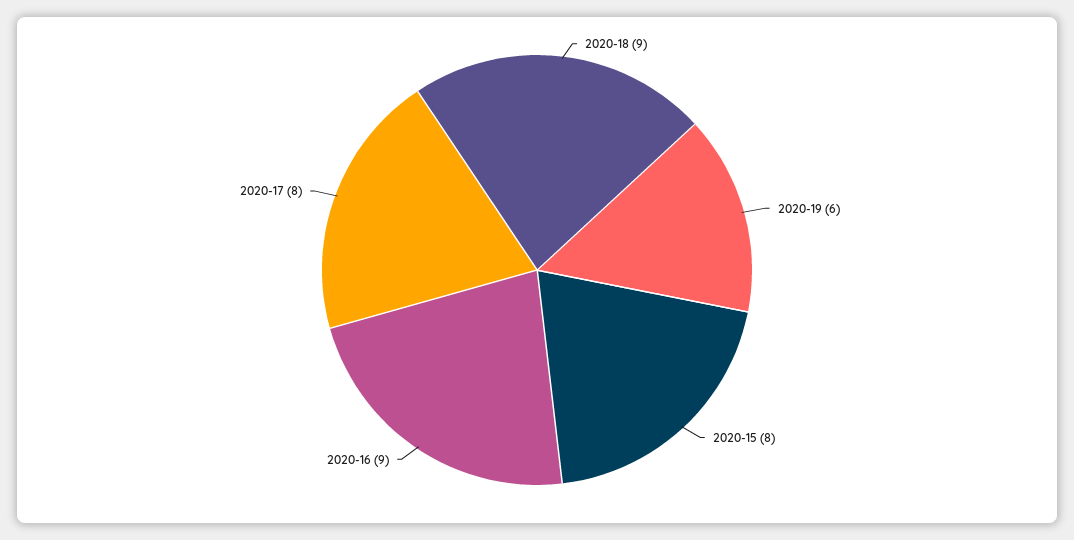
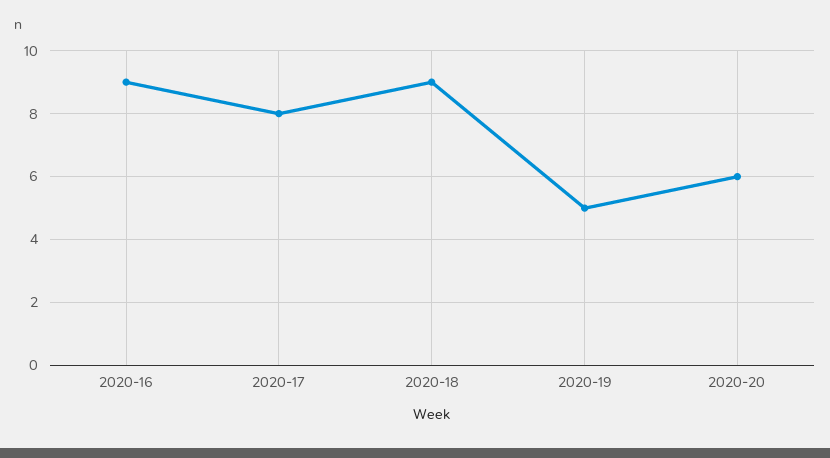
2020-19: 6 -> 5
2020-15: 8 -> none
2020-20: none -> 6

